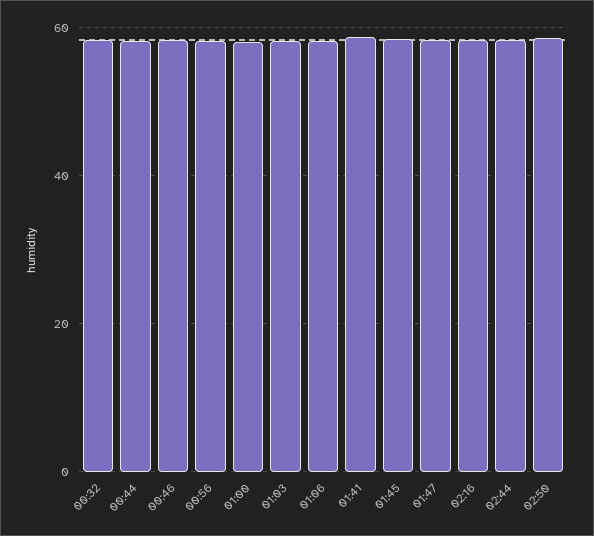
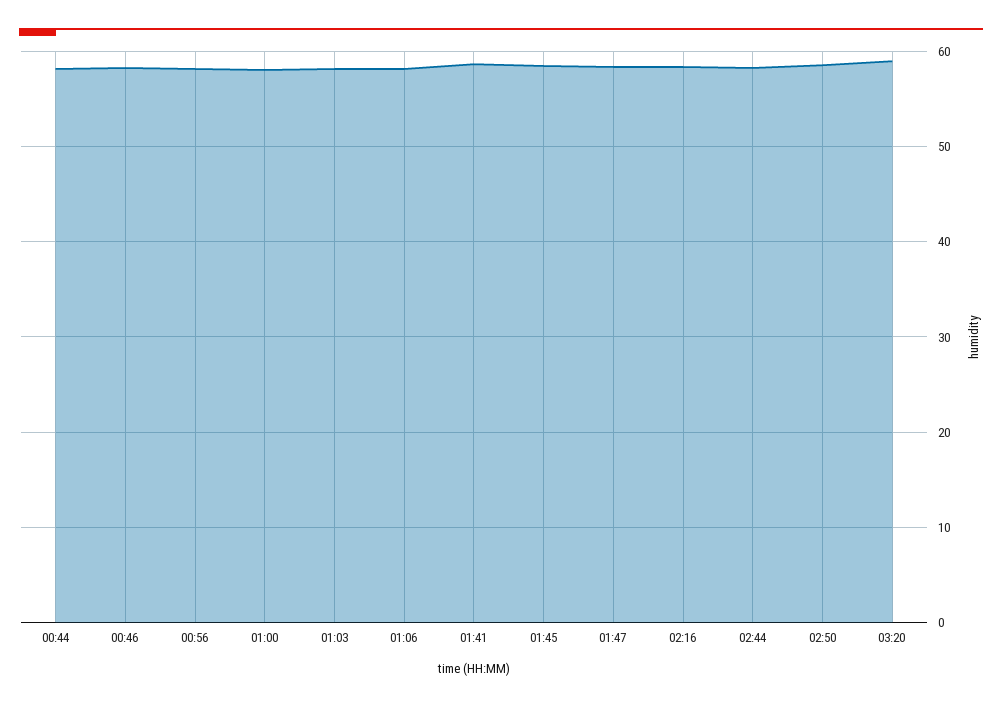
00:32: 58 -> none
03:20: none -> 59

